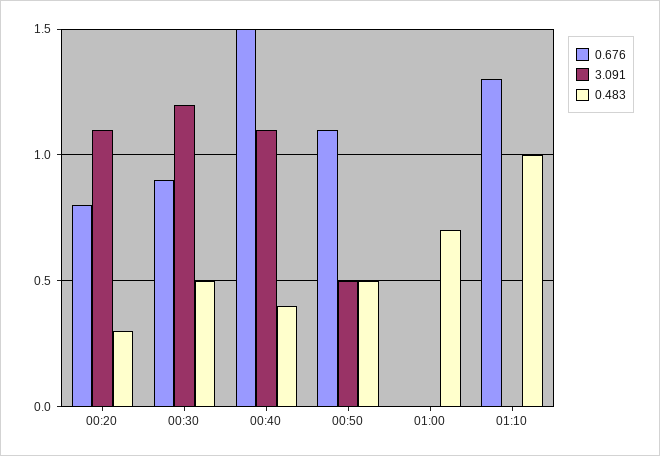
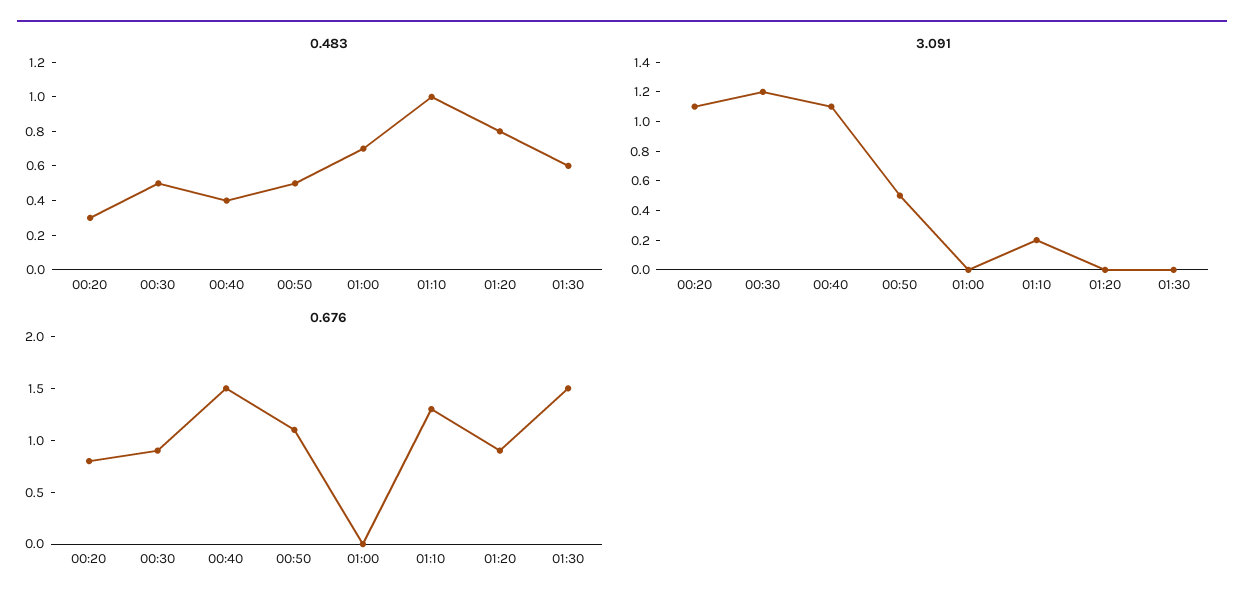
3.091, 01:10: 0 -> 0.2
0.483, 01:20: none -> 0.8
0.483, 01:30: none -> 0.6
3.091, 01:20: none -> 0
3.091, 01:30: none -> 0
0.676, 01:20: none -> 0.9
0.676, 01:30: none -> 1.5

